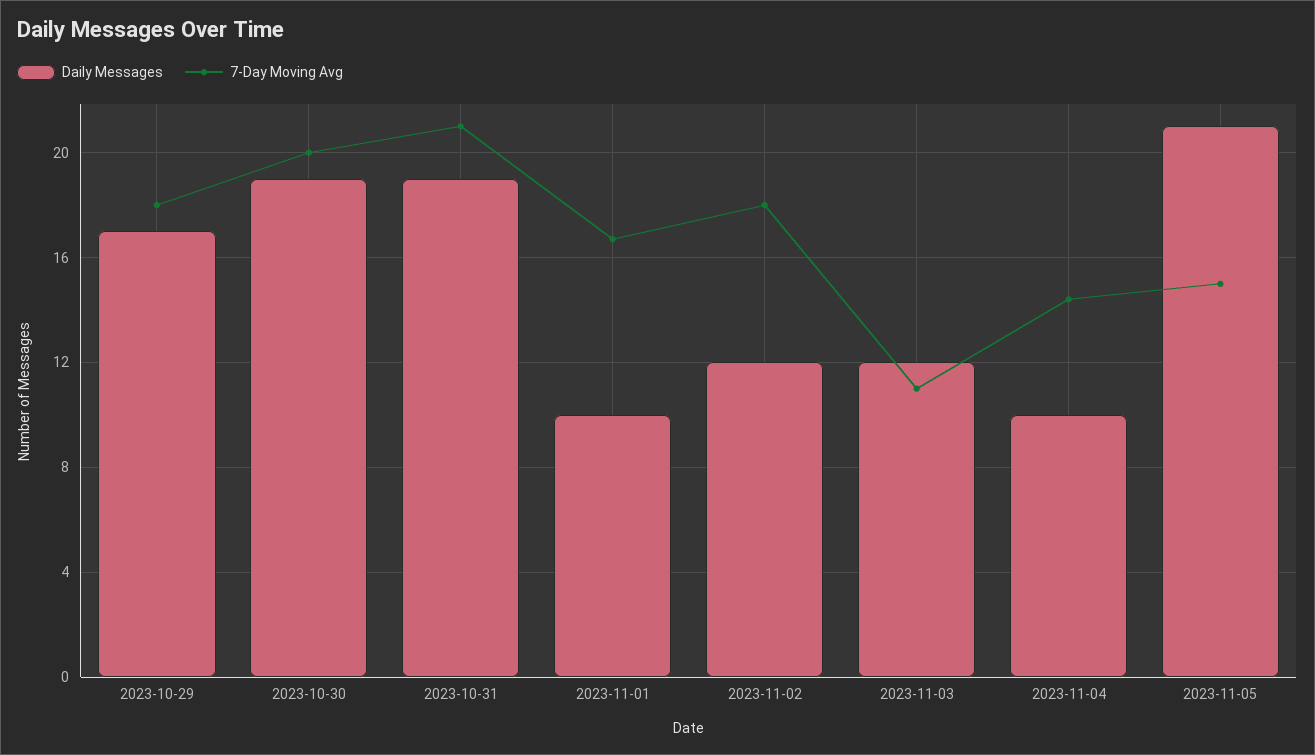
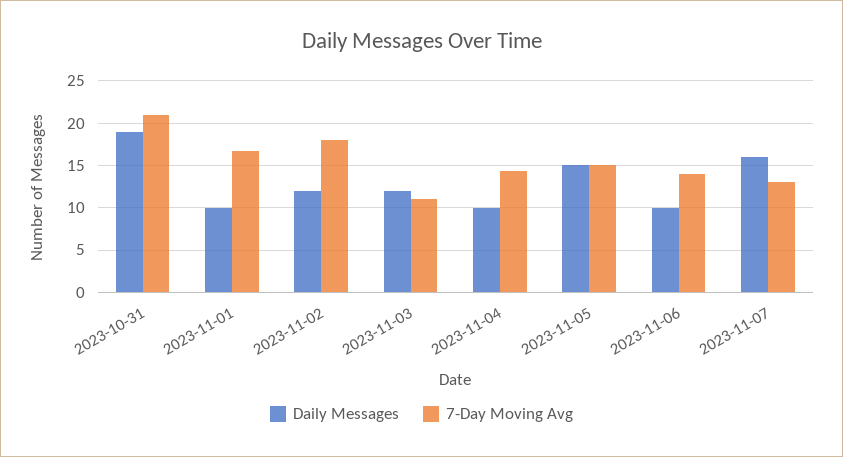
Daily Messages, 2023-10-29: 17 -> none
7-Day Moving Avg, 2023-10-29: 18 -> none
Daily Messages, 2023-10-30: 19 -> none
7-Day Moving Avg, 2023-10-30: 20 -> none
Daily Messages, 2023-11-05: 21 -> 15
Daily Messages, 2023-11-06: none -> 10
7-Day Moving Avg, 2023-11-06: none -> 14
Daily Messages, 2023-11-07: none -> 16
7-Day Moving Avg, 2023-11-07: none -> 13

